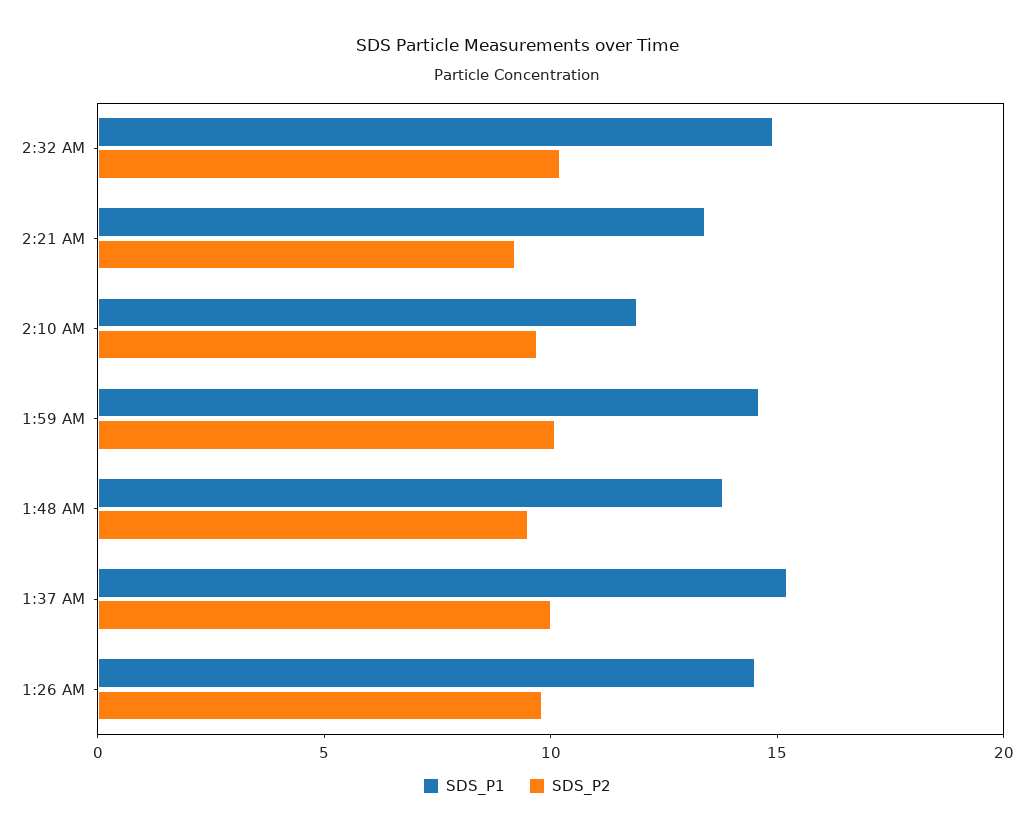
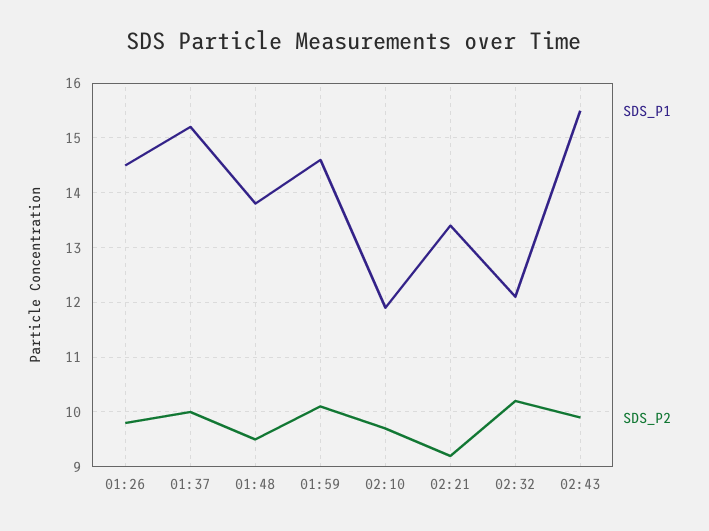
SDS_P1, 2:32 AM: 15 -> 12
SDS_P1, 02:43: none -> 15.5
SDS_P2, 02:43: none -> 10

